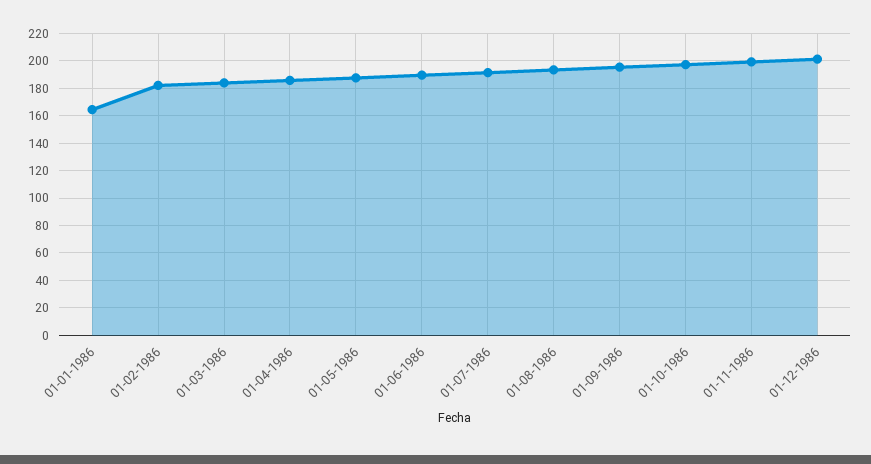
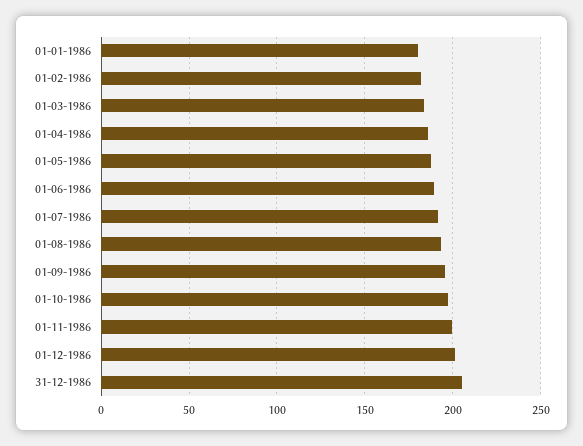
01-01-1986: 165 -> 180
31-12-1986: none -> 205

